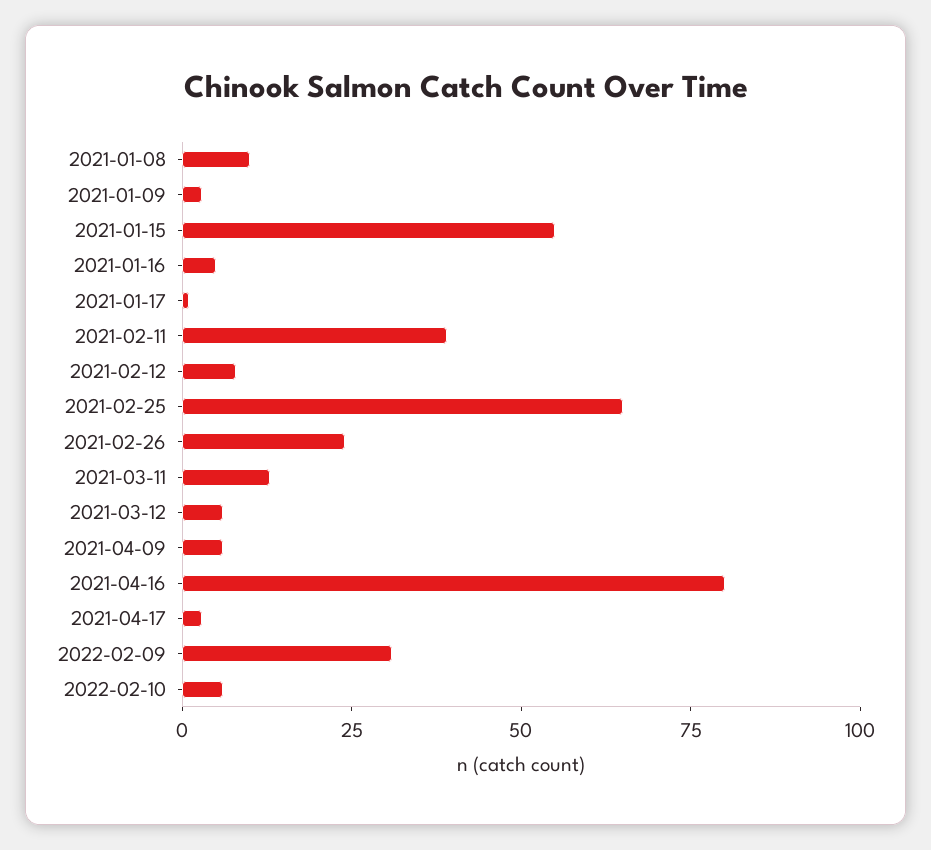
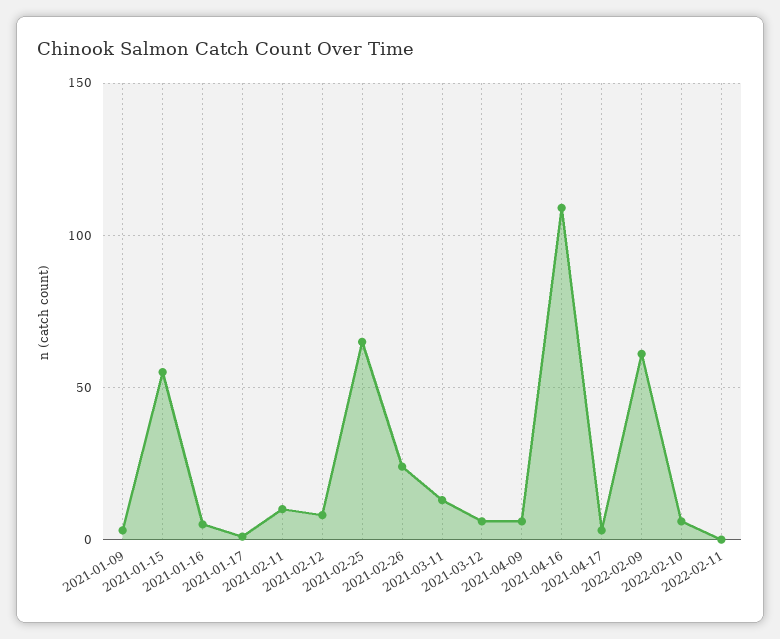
2021-01-08: 10 -> none
2021-02-11: 40 -> 10
2021-04-16: 80 -> 110
2022-02-09: 30 -> 60
2022-02-11: none -> 0

